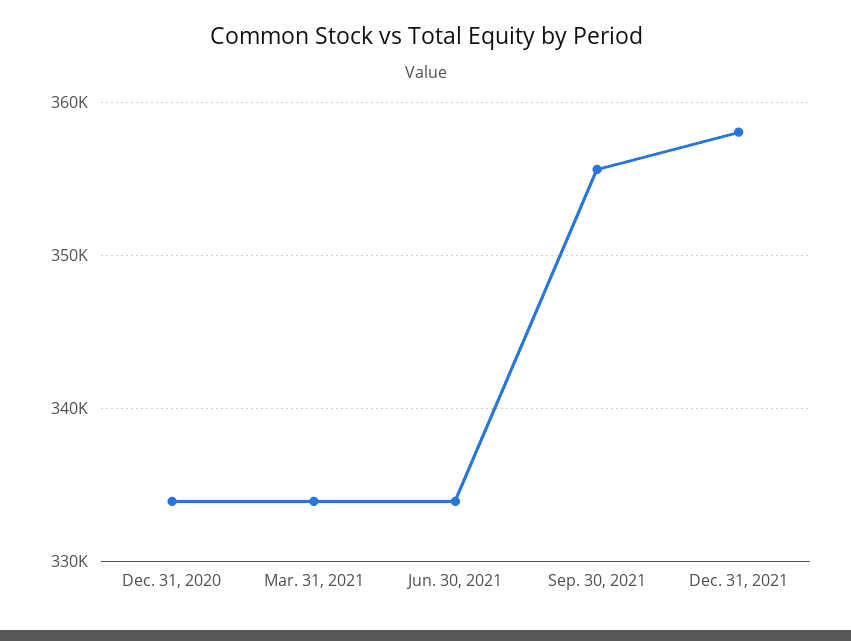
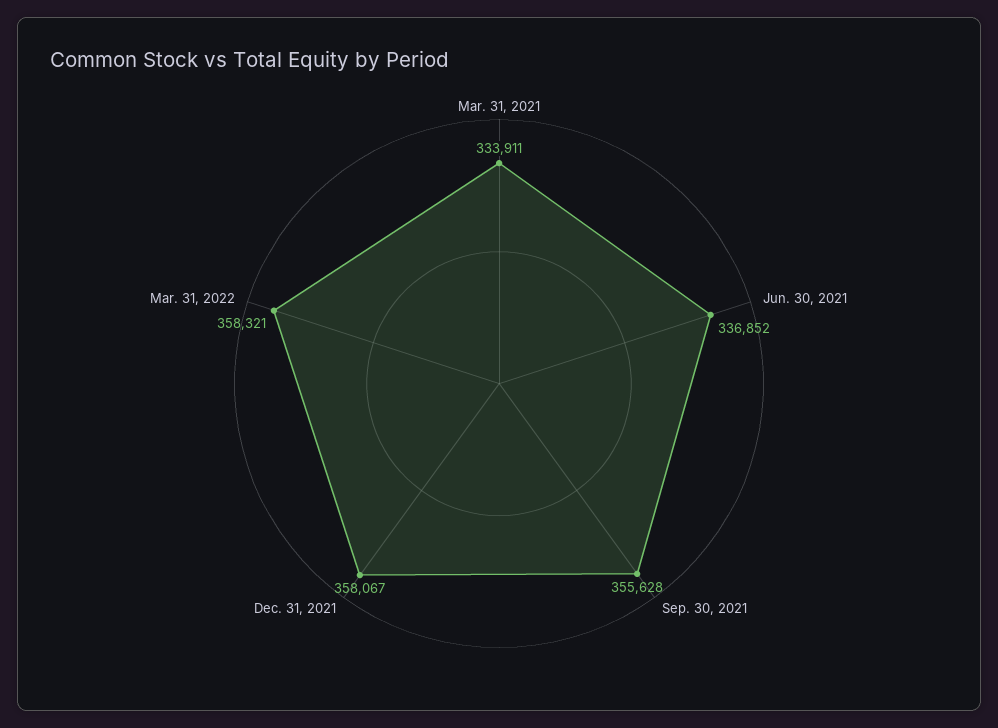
Dec. 31, 2020: 334000 -> none
Jun. 30, 2021: 334000 -> 336852
Mar. 31, 2022: none -> 358321

